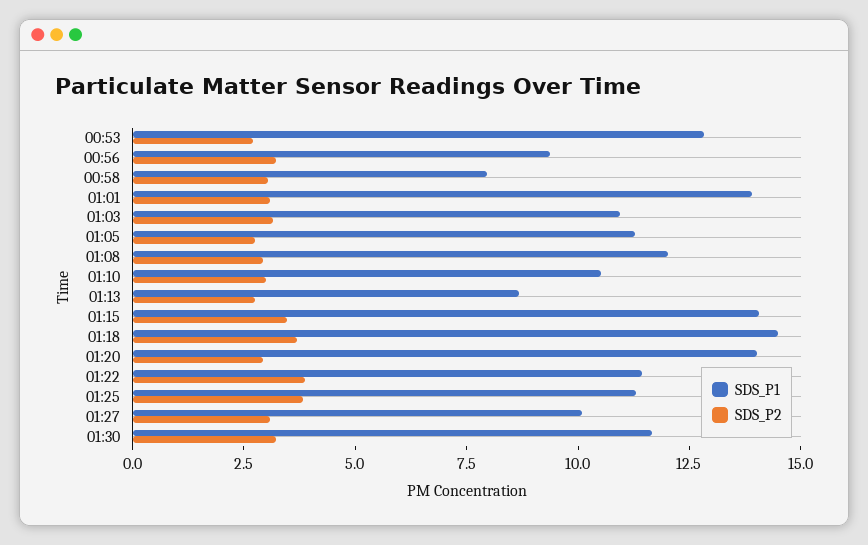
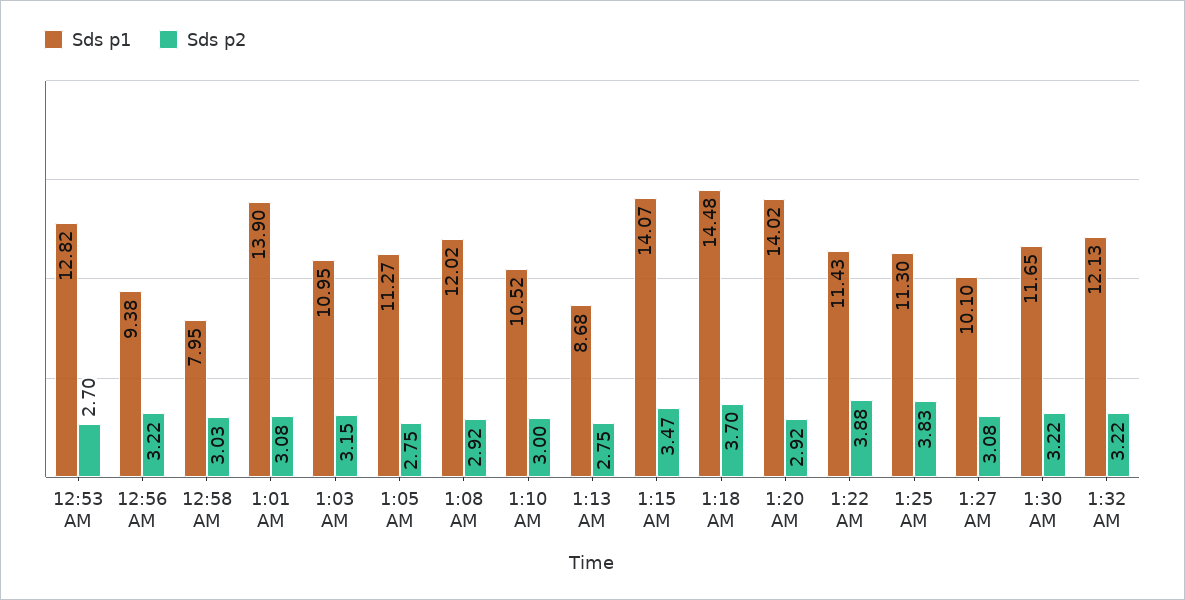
SDS_P1, 1:32 AM: none -> 12.13
SDS_P2, 1:32 AM: none -> 3.22

